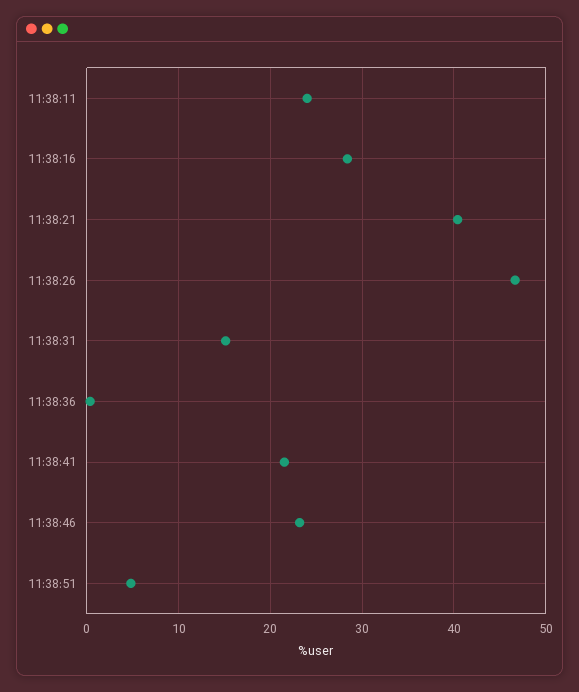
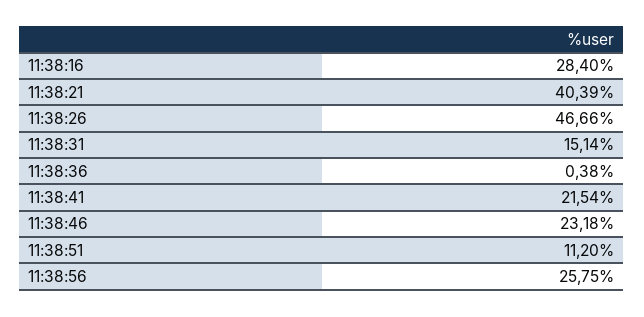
11:38:11: 24 -> none
11:38:51: 5 -> 11.2
11:38:56: none -> 25.75

